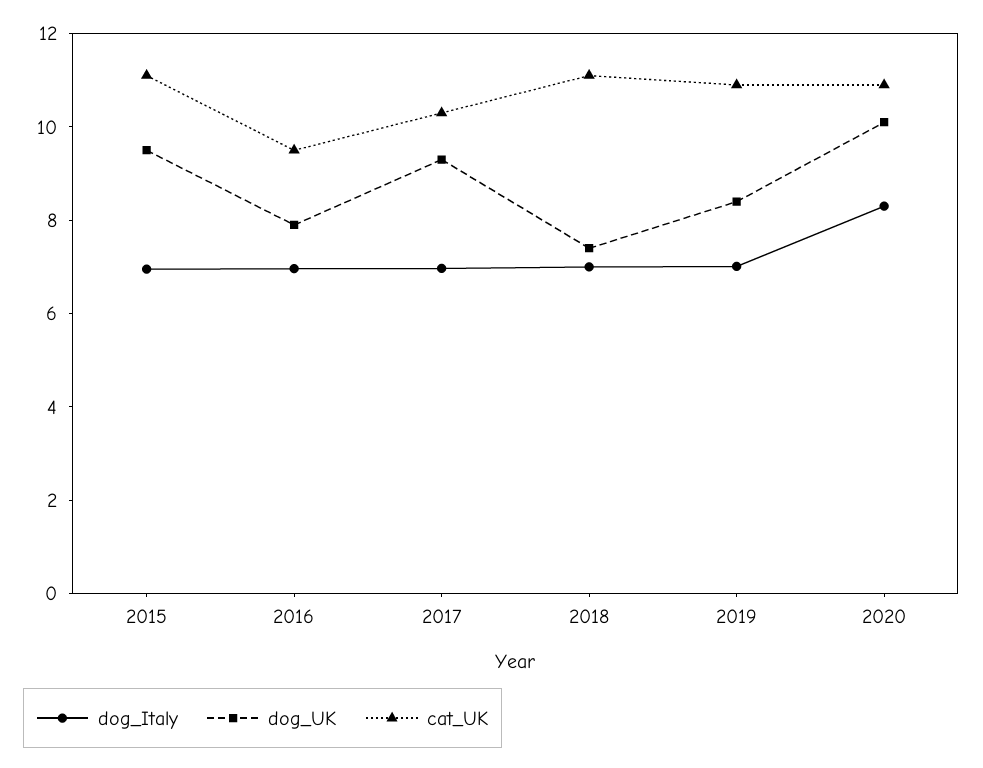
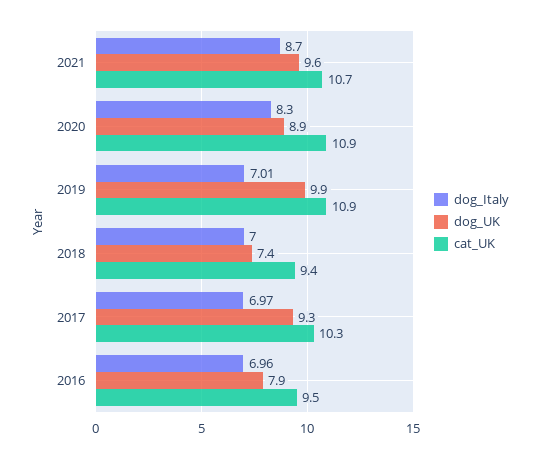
dog_Italy, 2015: 7 -> none
dog_UK, 2015: 9.5 -> none
cat_UK, 2015: 11 -> none
cat_UK, 2018: 11 -> 9.4
dog_UK, 2019: 8.5 -> 9.9
dog_UK, 2020: 10 -> 8.9
dog_Italy, 2021: none -> 8.7
dog_UK, 2021: none -> 9.6
cat_UK, 2021: none -> 10.7

